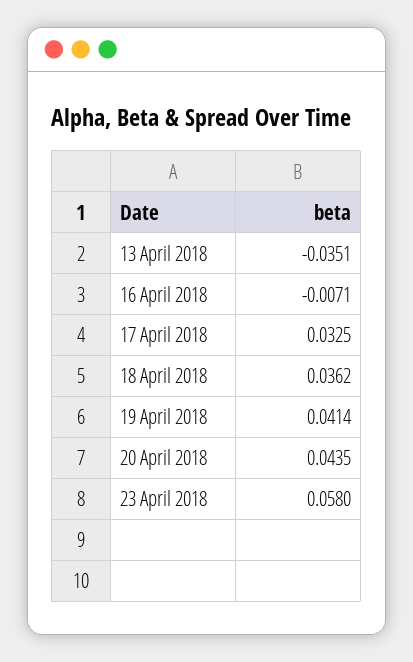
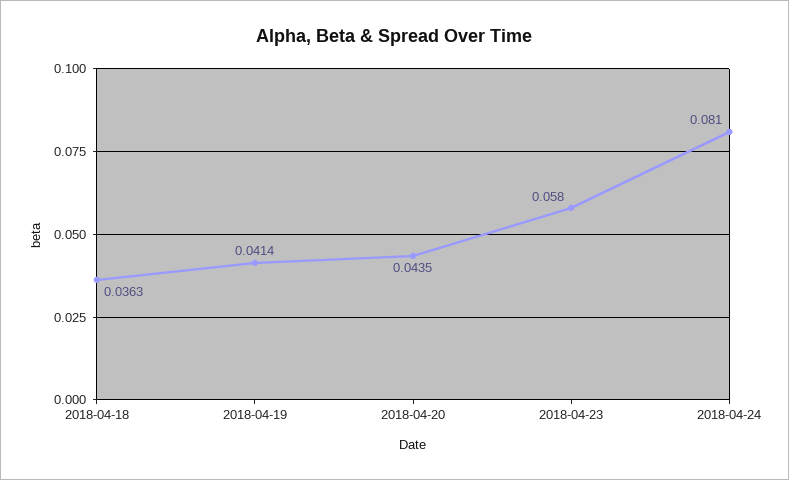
13 April 2018: -0.0351 -> none
16 April 2018: -0.0071 -> none
17 April 2018: 0.0325 -> none
18 April 2018: 0.0362 -> 0.0363
2018-04-24: none -> 0.081

